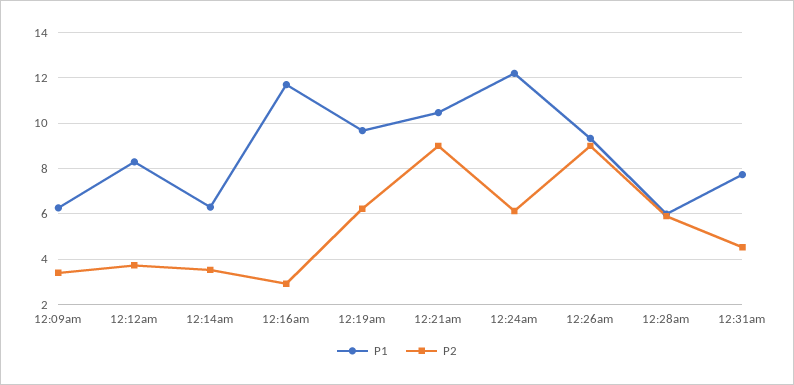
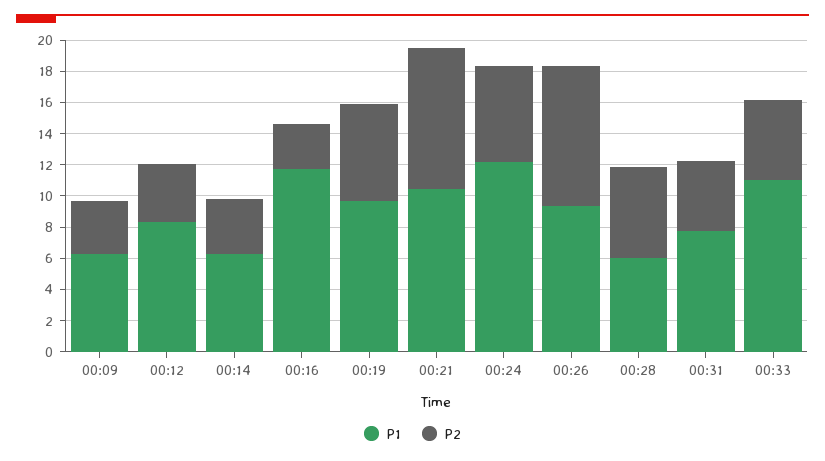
P1, 00:33: none -> 11
P2, 00:33: none -> 5

